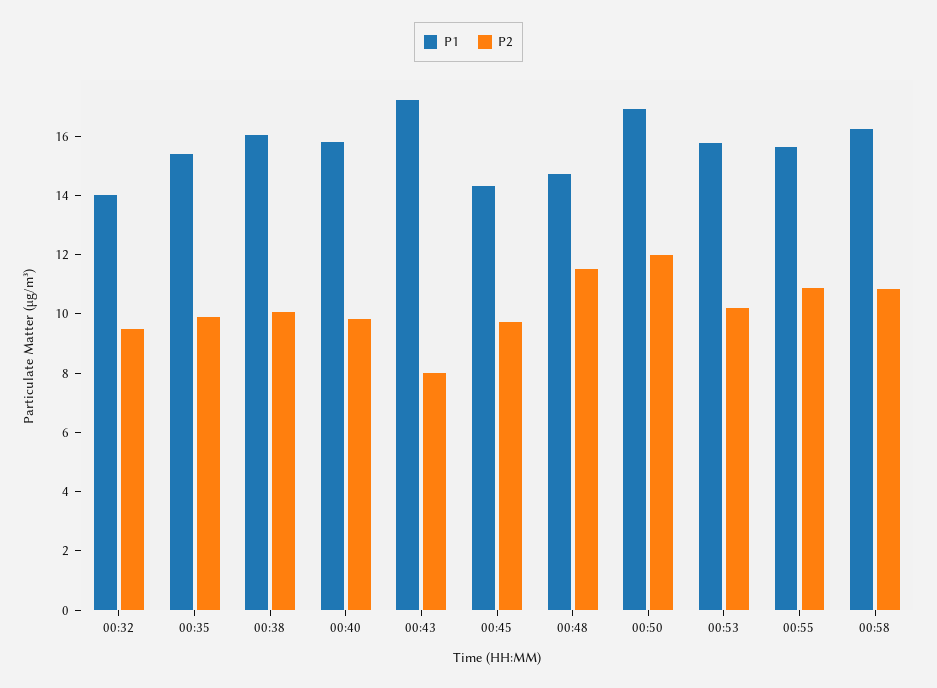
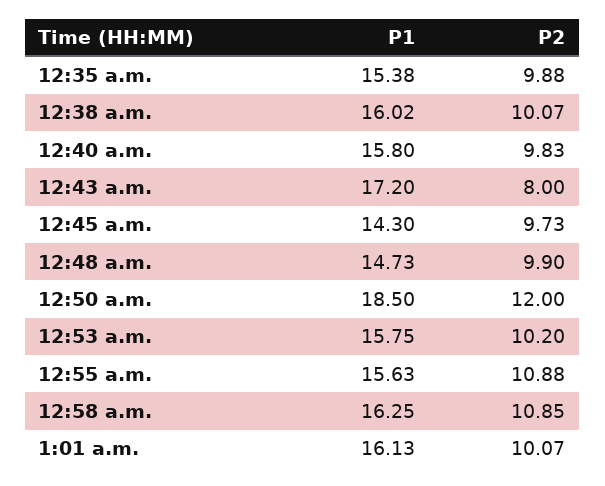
P1, 00:32: 14 -> none
P2, 00:32: 9.5 -> none
P2, 00:48: 11.5 -> 9.9
P1, 00:50: 17 -> 18.5
P1, 1:01 a.m.: none -> 16.13
P2, 1:01 a.m.: none -> 10.07

